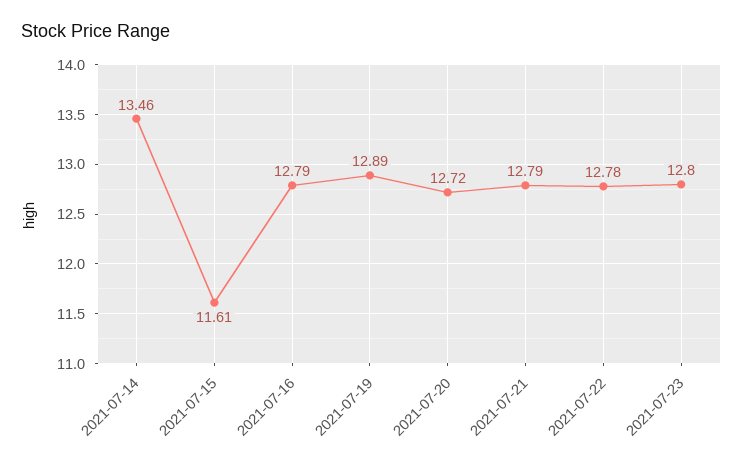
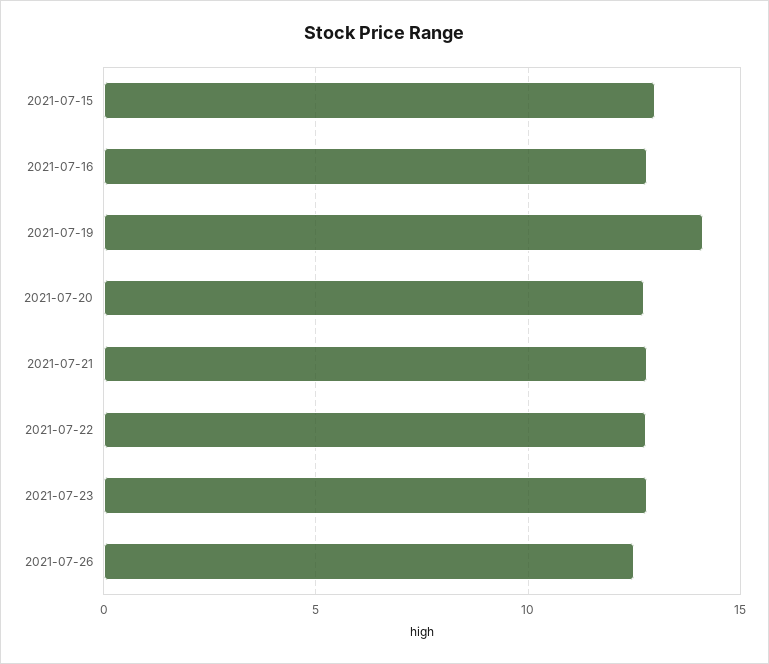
2021-07-14: 13.46 -> none
2021-07-15: 11.61 -> 13
2021-07-19: 12.89 -> 14
2021-07-26: none -> 12.5

